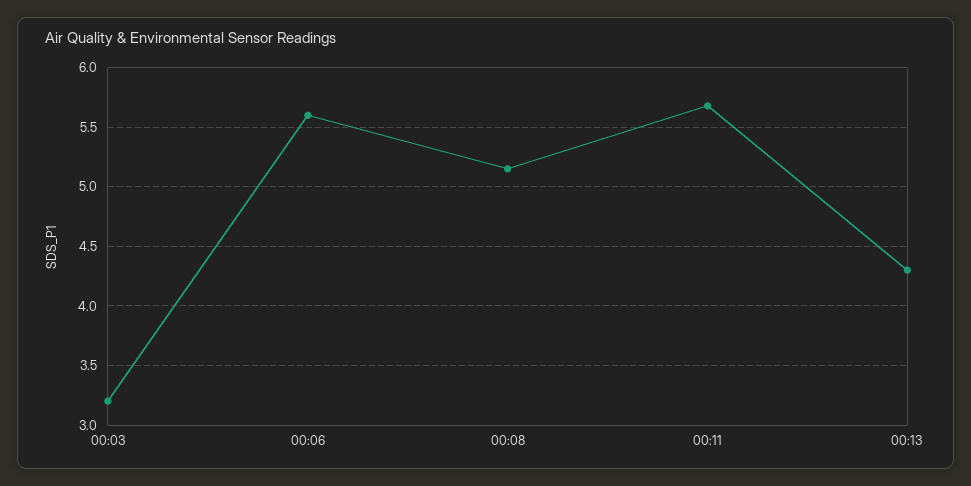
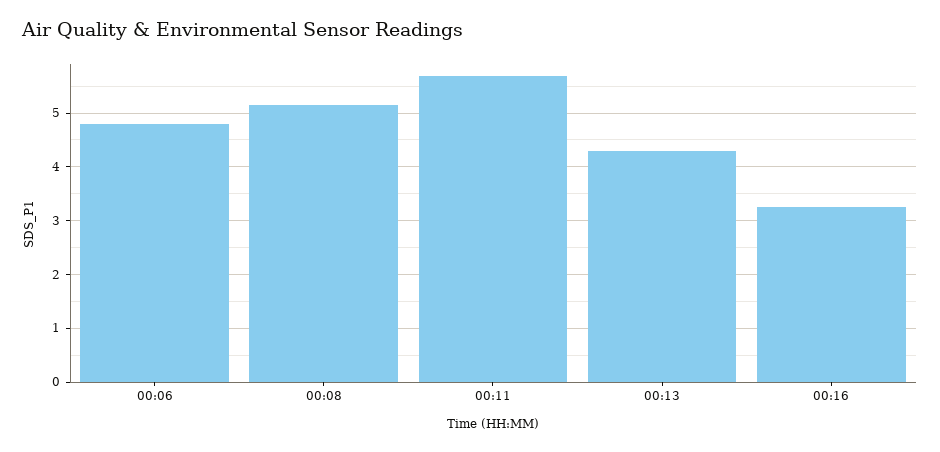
00:03: 3.2 -> none
00:06: 5.6 -> 4.8
00:16: none -> 3.2

